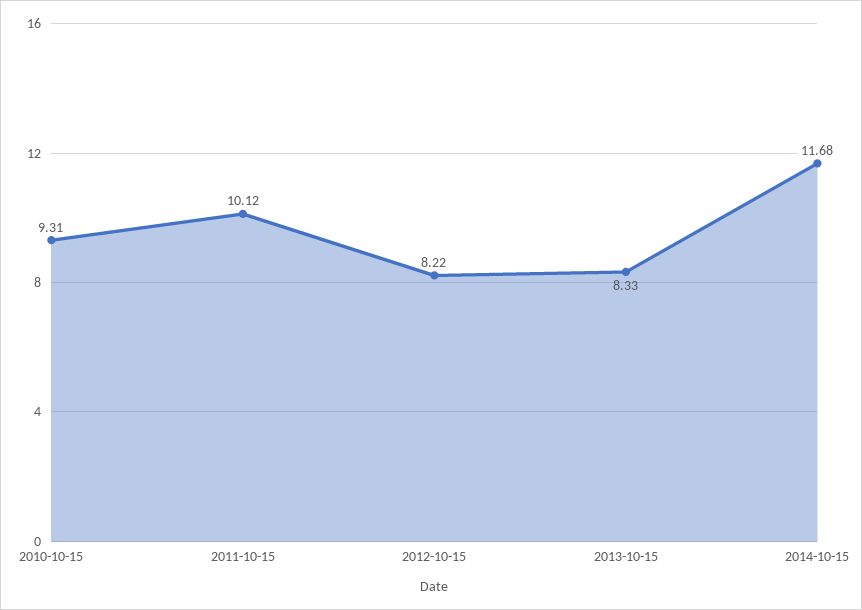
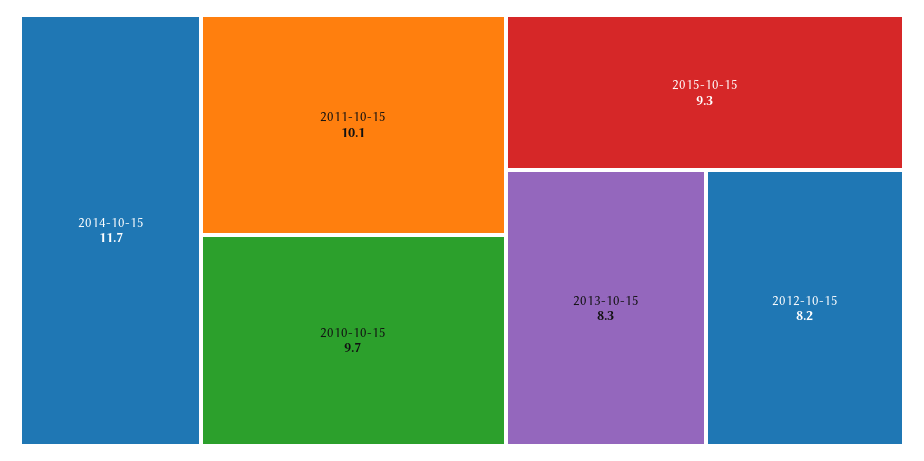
2010-10-15: 9.31 -> 9.7
2015-10-15: none -> 9.3

